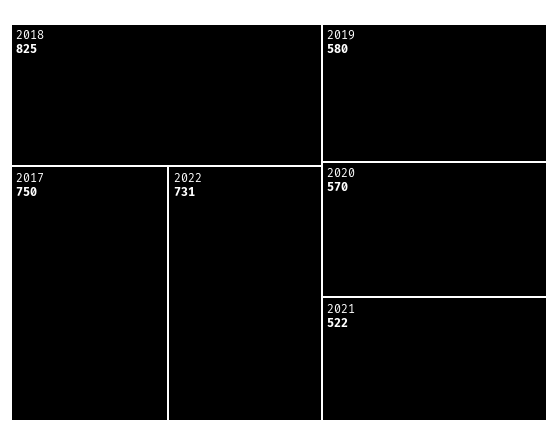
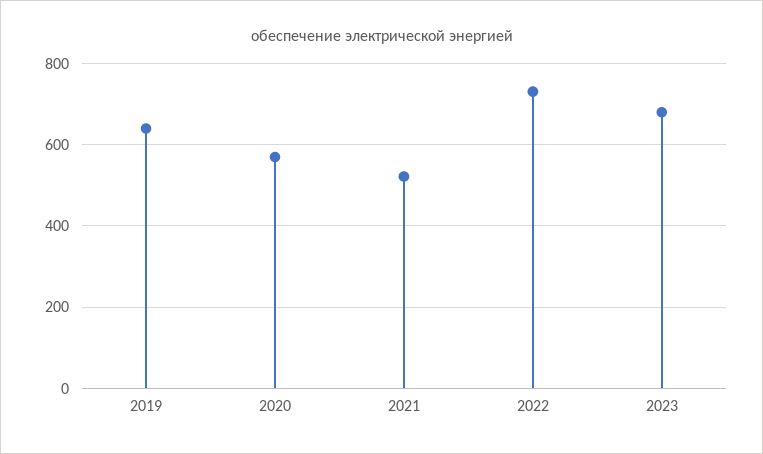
2018: 825 -> none
2017: 750 -> none
2019: 580 -> 640
2023: none -> 680

